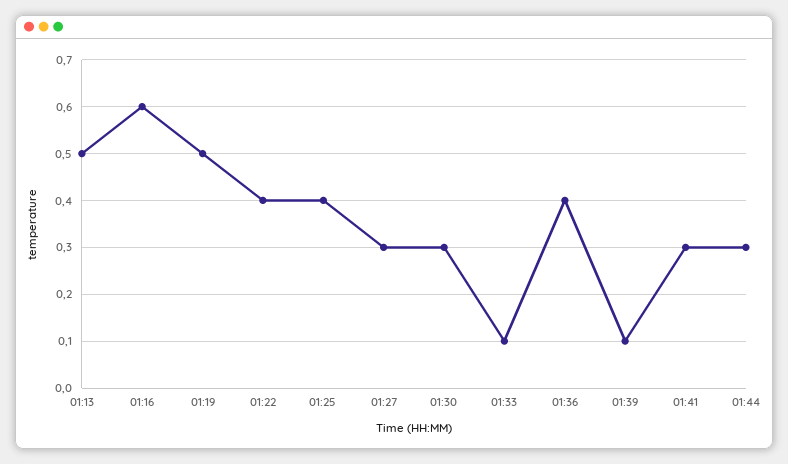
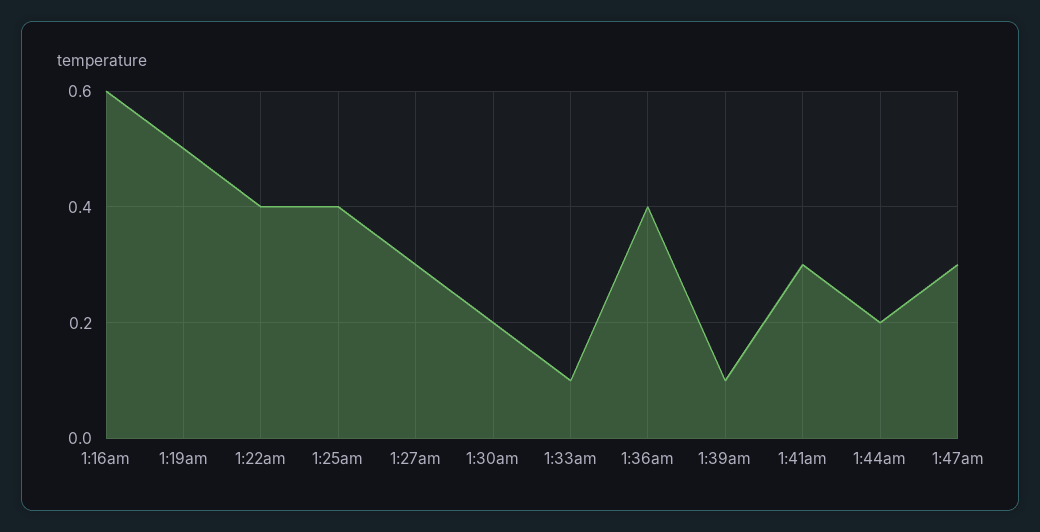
01:13: 0.5 -> none
01:30: 0.3 -> 0.2
01:44: 0.3 -> 0.2
1:47am: none -> 0.3

